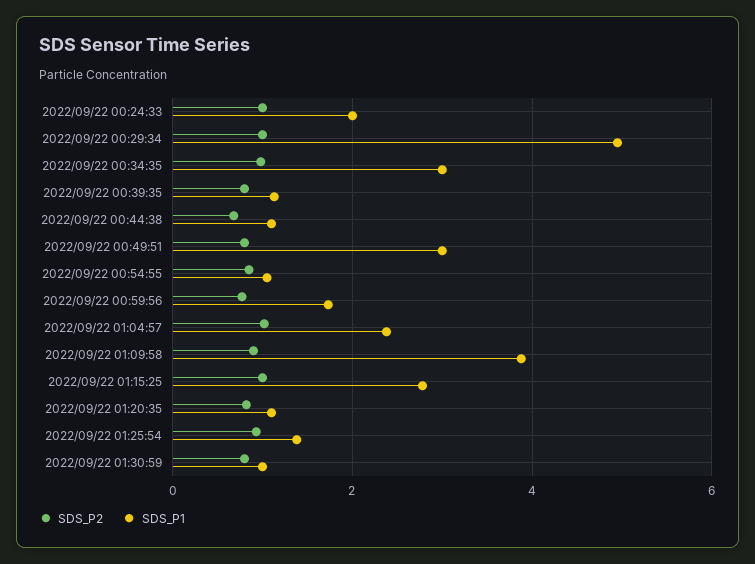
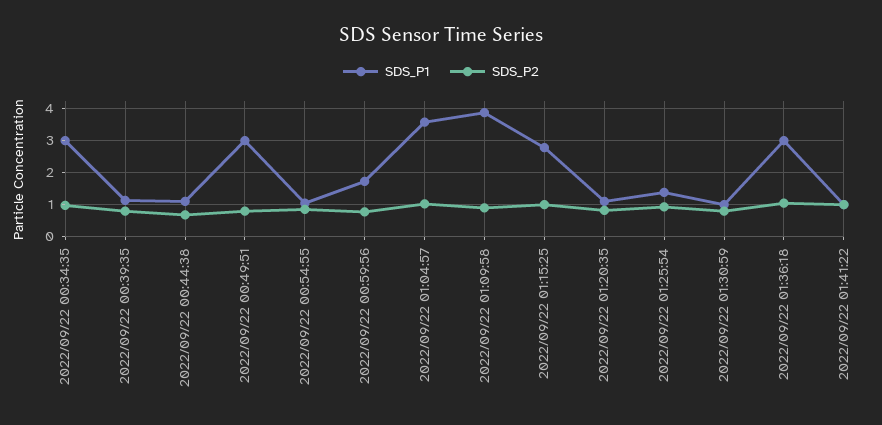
SDS_P2, 2022/09/22 00:24:33: 1 -> none
SDS_P1, 2022/09/22 00:24:33: 2 -> none
SDS_P2, 2022/09/22 00:29:34: 1 -> none
SDS_P1, 2022/09/22 00:29:34: 5 -> none
SDS_P1, 2022/09/22 01:04:57: 2.4 -> 3.6
SDS_P1, 2022/09/22 01:36:18: none -> 3
SDS_P2, 2022/09/22 01:36:18: none -> 1
SDS_P1, 2022/09/22 01:41:22: none -> 1
SDS_P2, 2022/09/22 01:41:22: none -> 1

